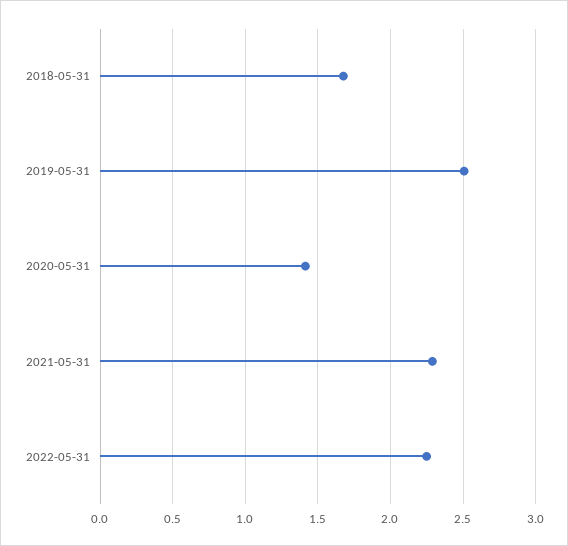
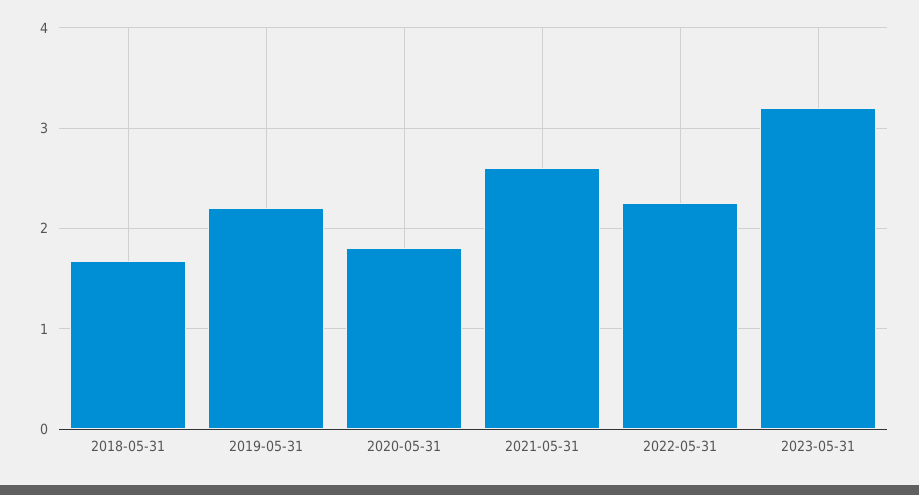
2019-05-31: 2.5 -> 2.2
2020-05-31: 1.4 -> 1.8
2021-05-31: 2.3 -> 2.6
2023-05-31: none -> 3.2

